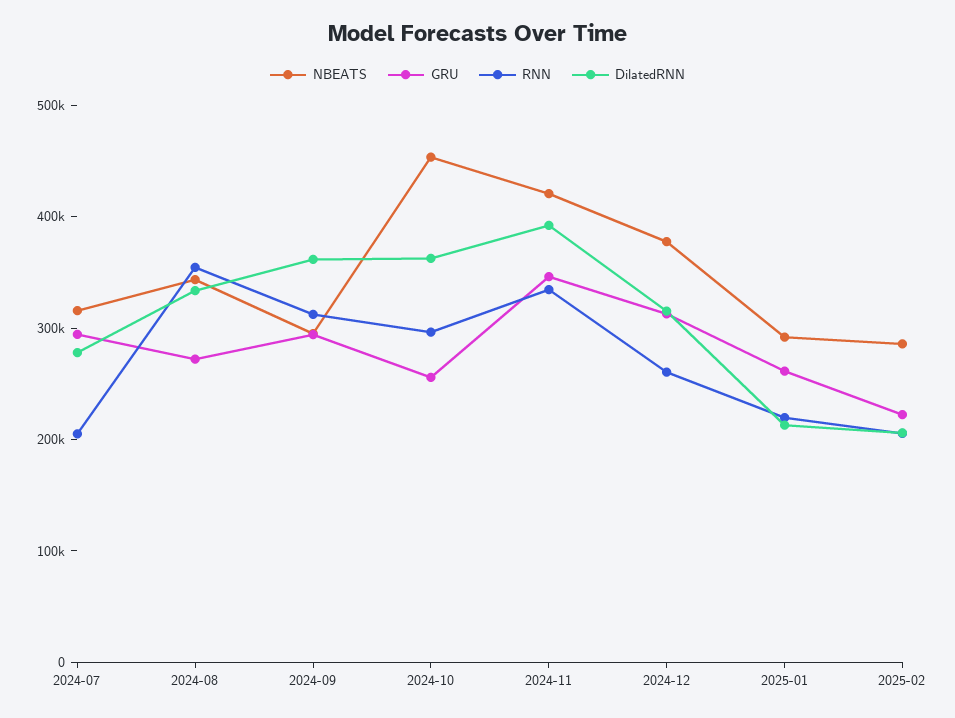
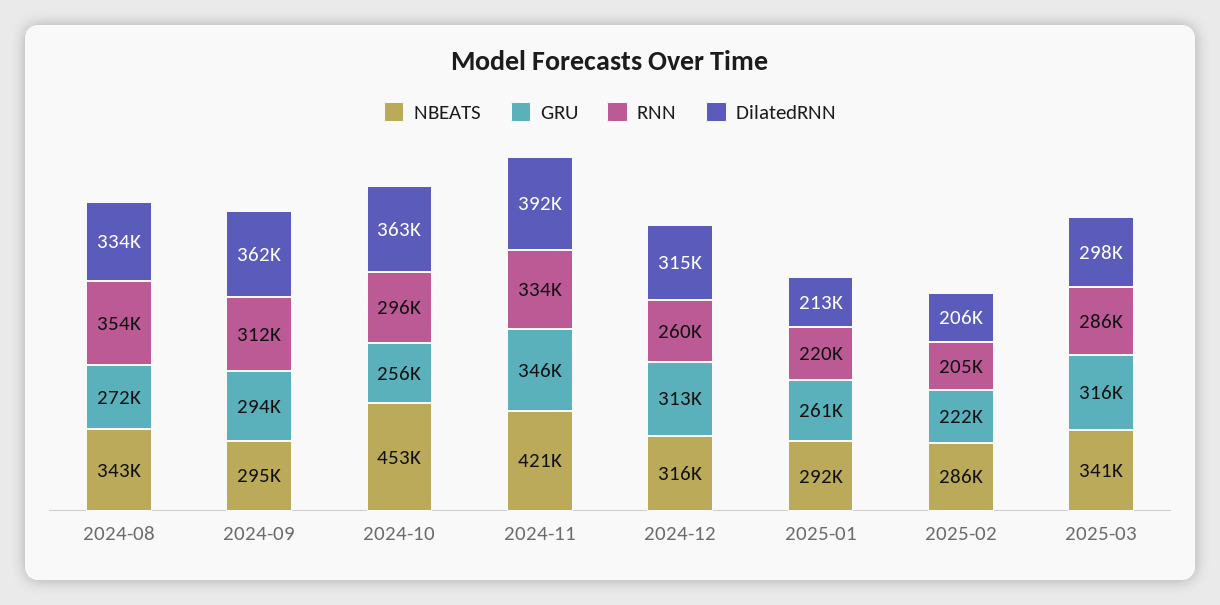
NBEATS, 2024-07: 320000 -> none
GRU, 2024-07: 300000 -> none
RNN, 2024-07: 200000 -> none
DilatedRNN, 2024-07: 280000 -> none
NBEATS, 2024-12: 380000 -> 316000
NBEATS, 2025-03: none -> 341000
GRU, 2025-03: none -> 316000
RNN, 2025-03: none -> 286000
DilatedRNN, 2025-03: none -> 298000

